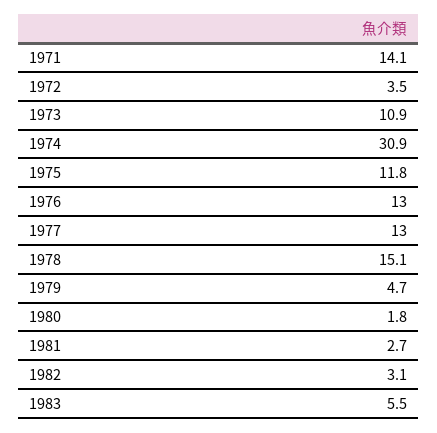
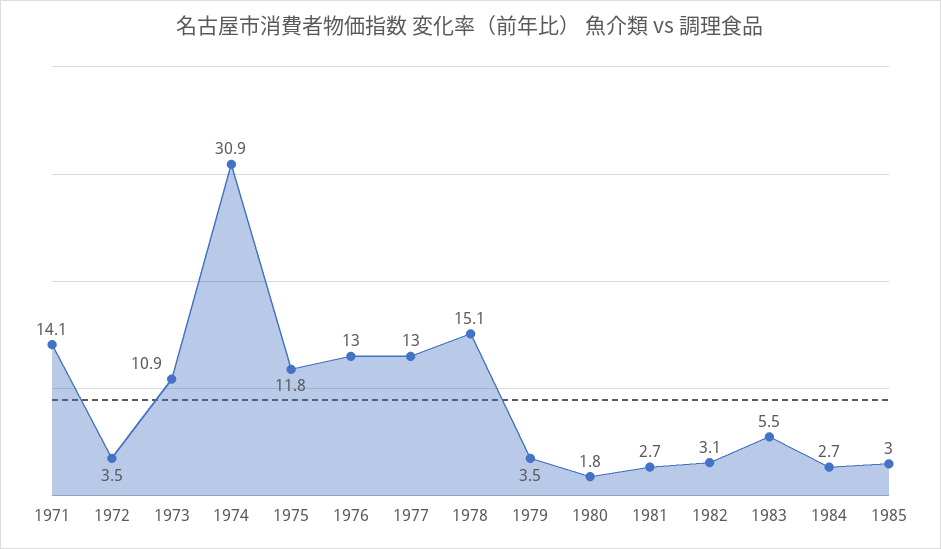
1979: 4.7 -> 3.5
1984: none -> 2.7
1985: none -> 3

